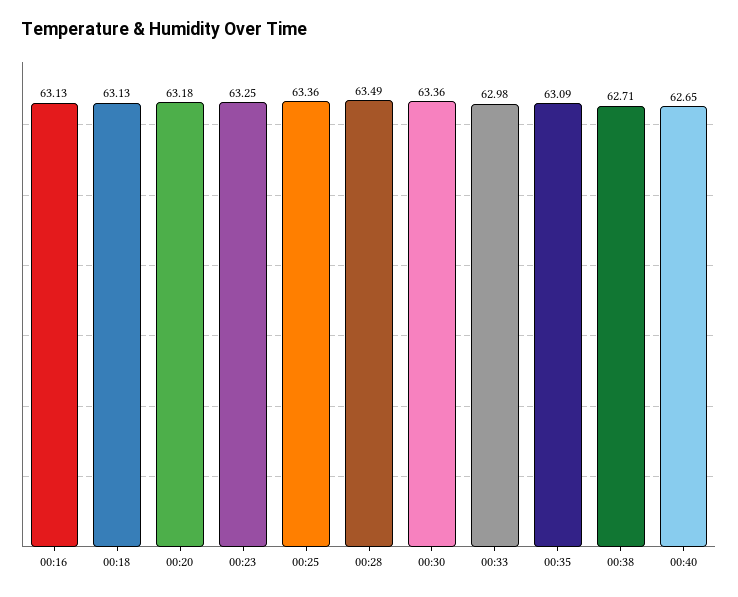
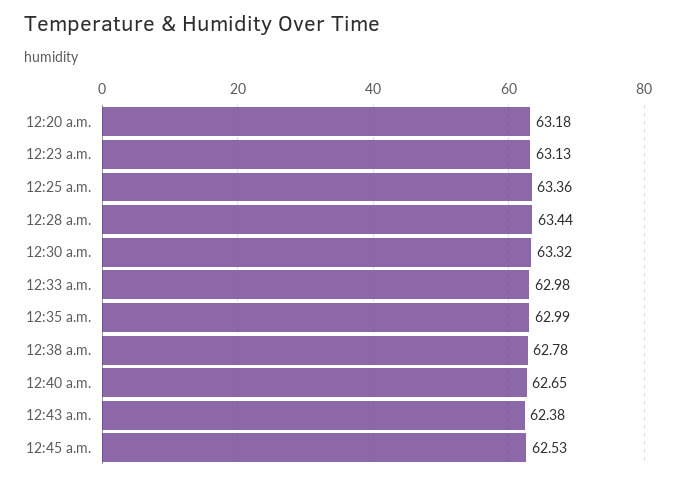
00:16: 63.13 -> none
00:18: 63.13 -> none
00:23: 63.25 -> 63.13
00:28: 63.49 -> 63.44
00:30: 63.36 -> 63.32
00:35: 63.09 -> 62.99
00:38: 62.71 -> 62.78
12:43 a.m.: none -> 62.38
12:45 a.m.: none -> 62.53

